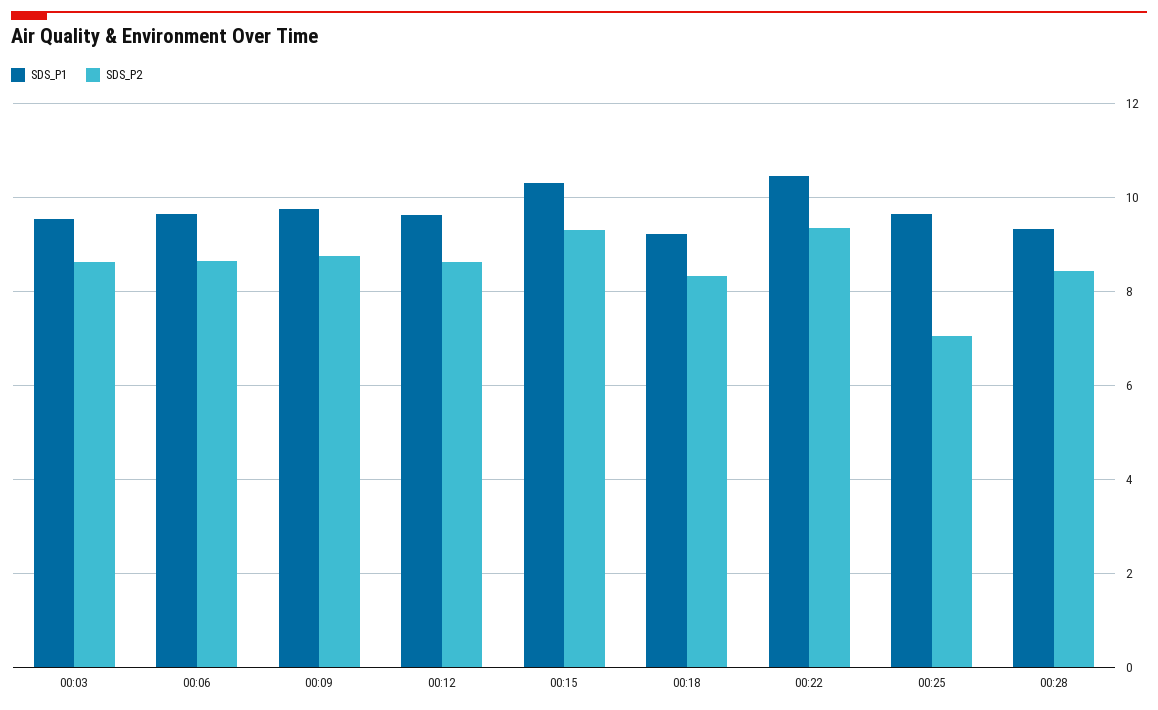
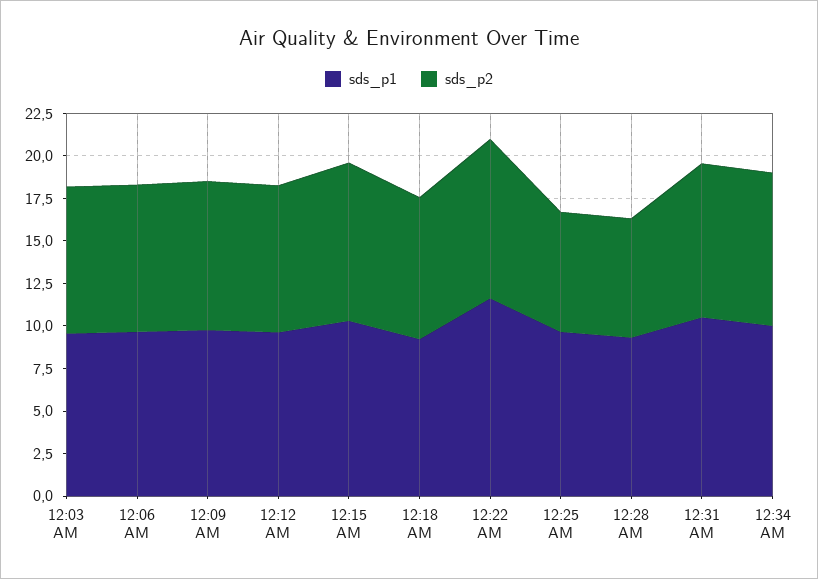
SDS_P1, 00:22: 10.4 -> 11.5
SDS_P2, 00:28: 8.4 -> 7
SDS_P1, 12:31 AM: none -> 10.5
SDS_P2, 12:31 AM: none -> 9
SDS_P1, 12:34 AM: none -> 10
SDS_P2, 12:34 AM: none -> 9

